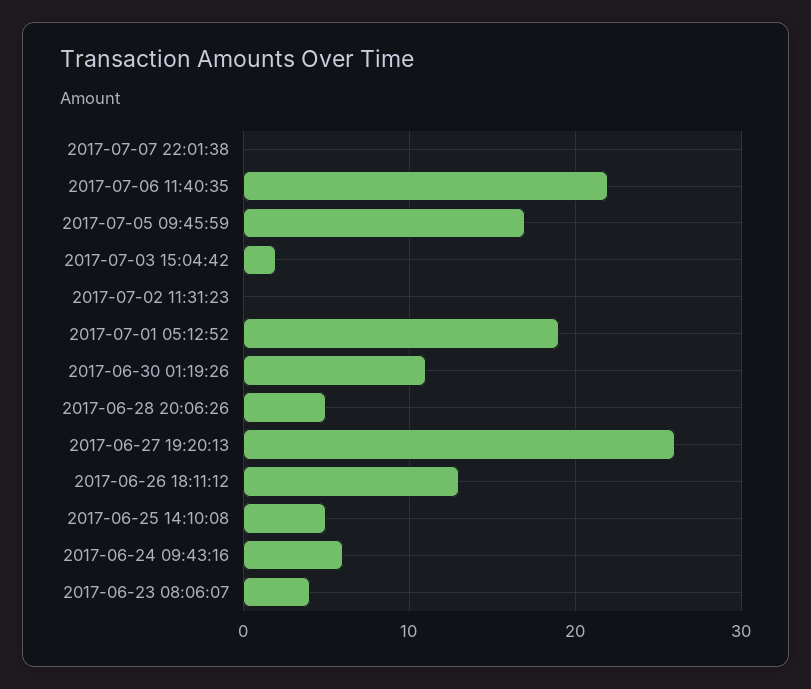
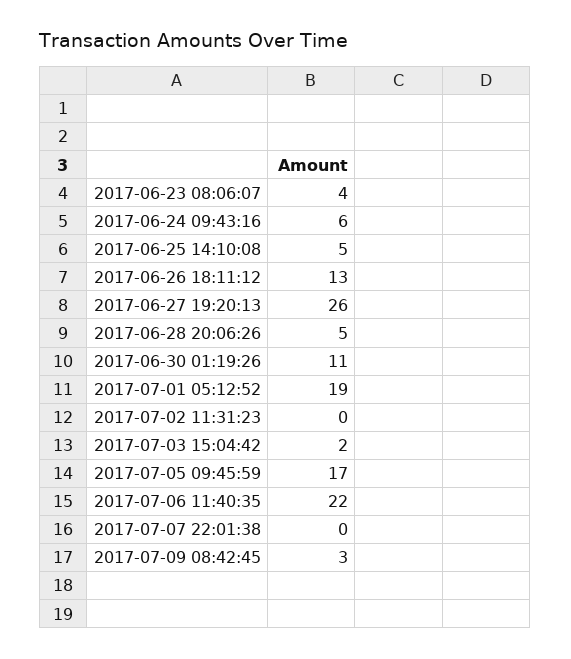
2017-07-09 08:42:45: none -> 3

